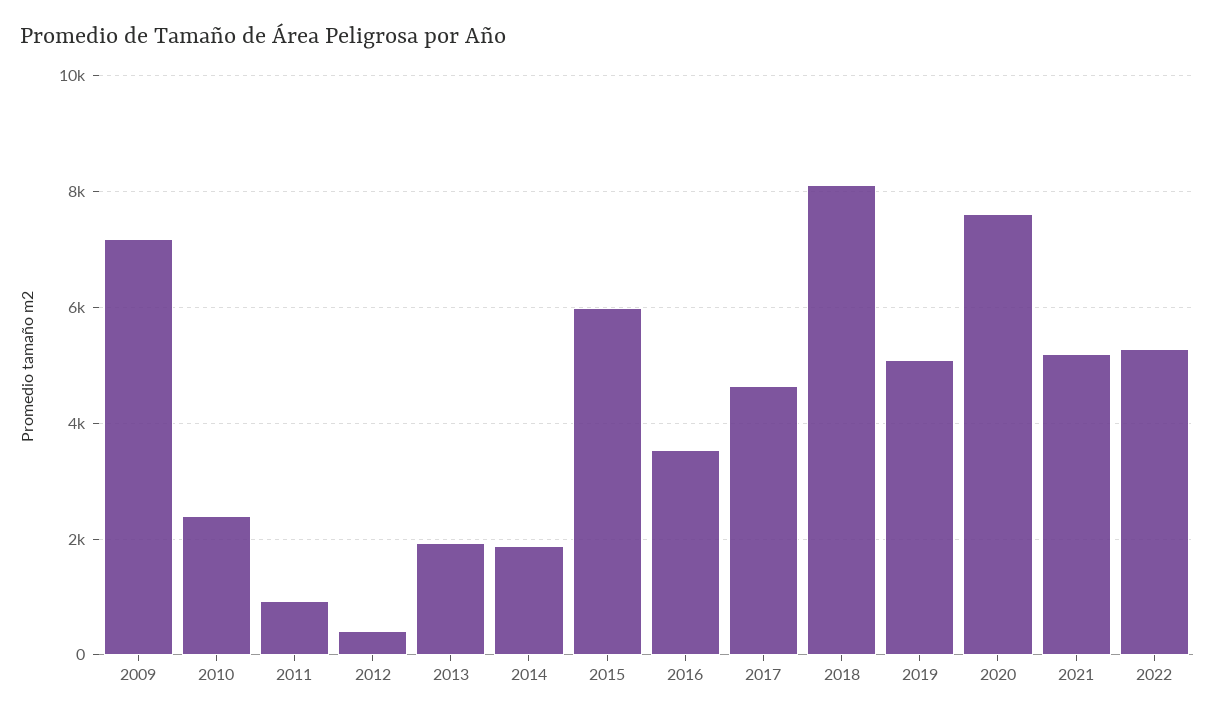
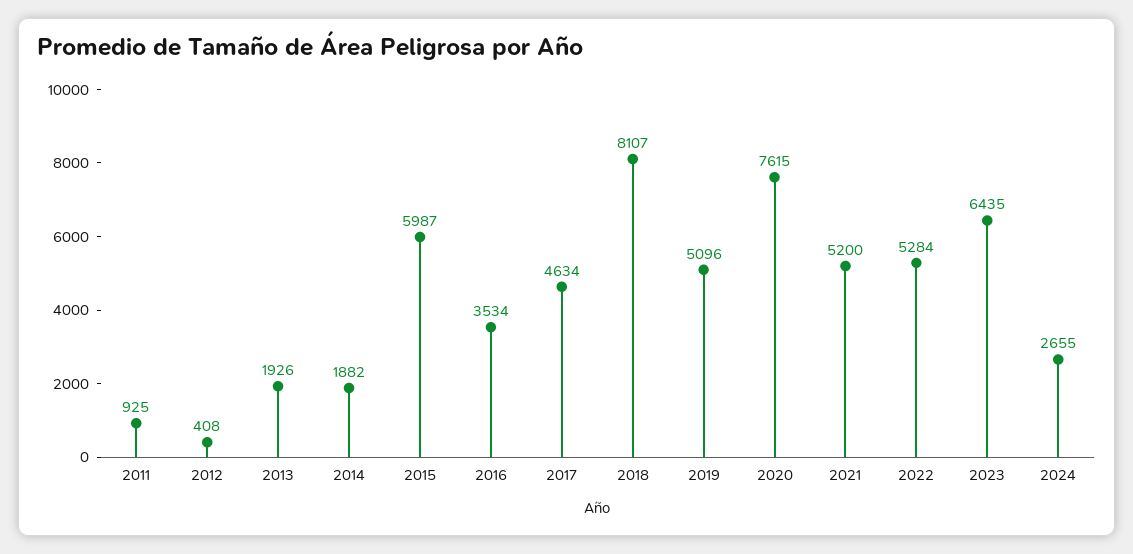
2009: 7200 -> none
2010: 2400 -> none
2023: none -> 6435
2024: none -> 2655

